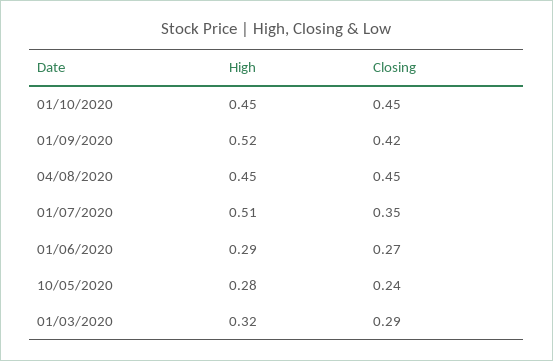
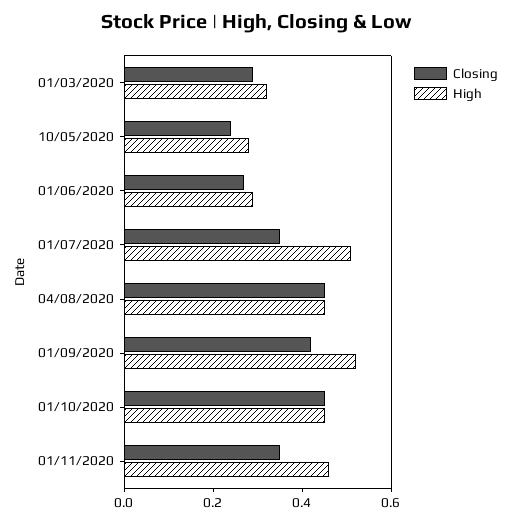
Closing, 01/11/2020: none -> 0.35
High, 01/11/2020: none -> 0.45

